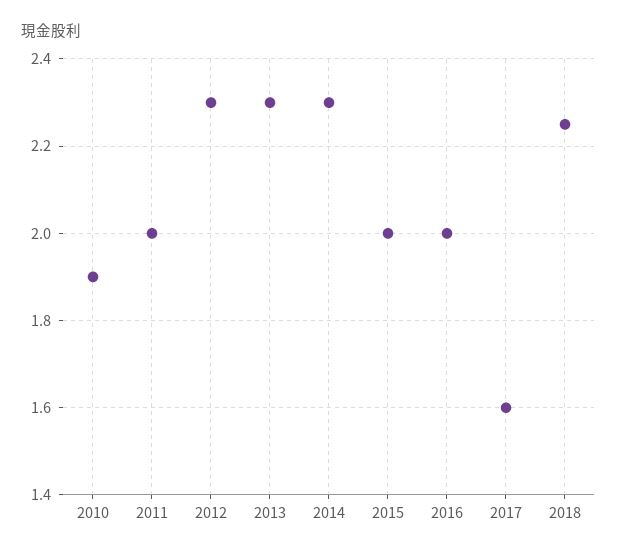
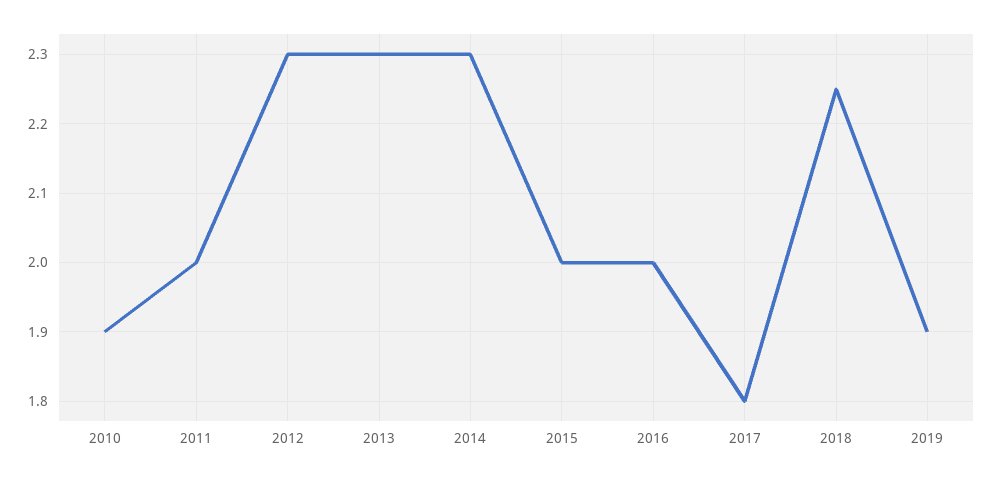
2017: 1.6 -> 1.8
2019: none -> 1.9

